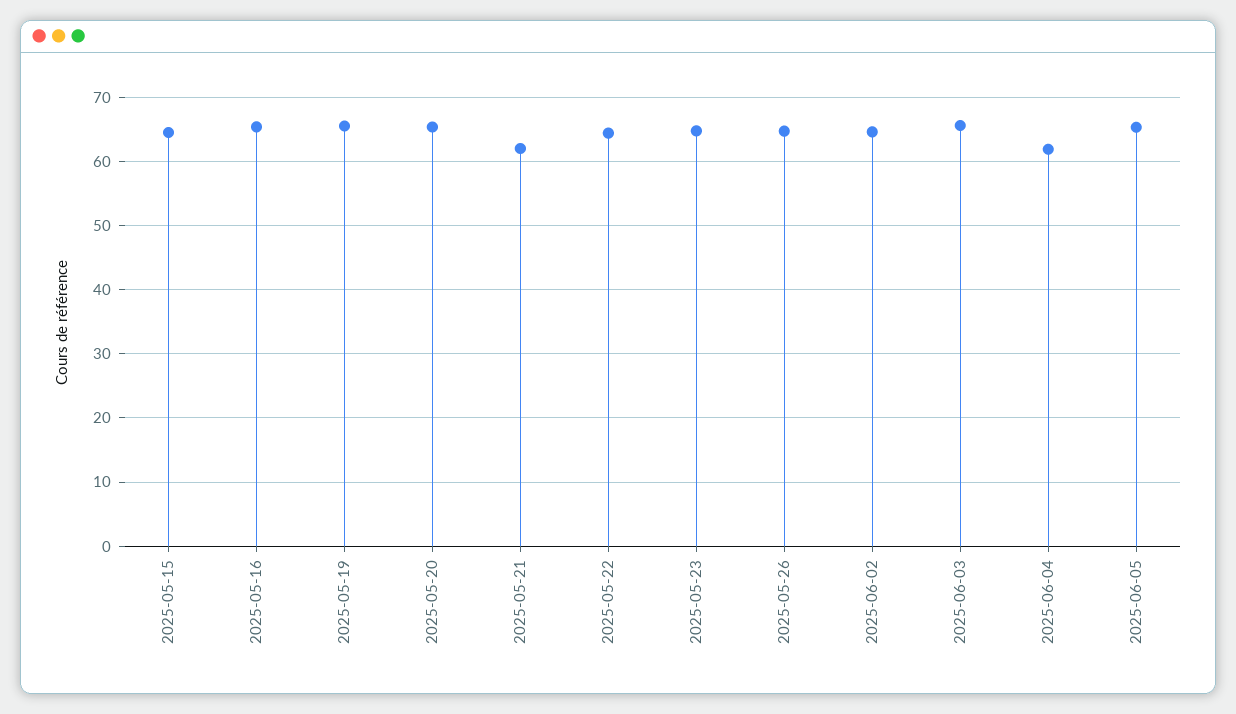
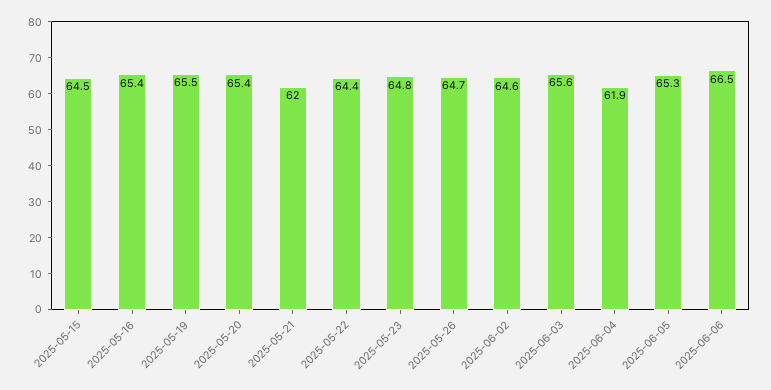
2025-06-06: none -> 66.5

